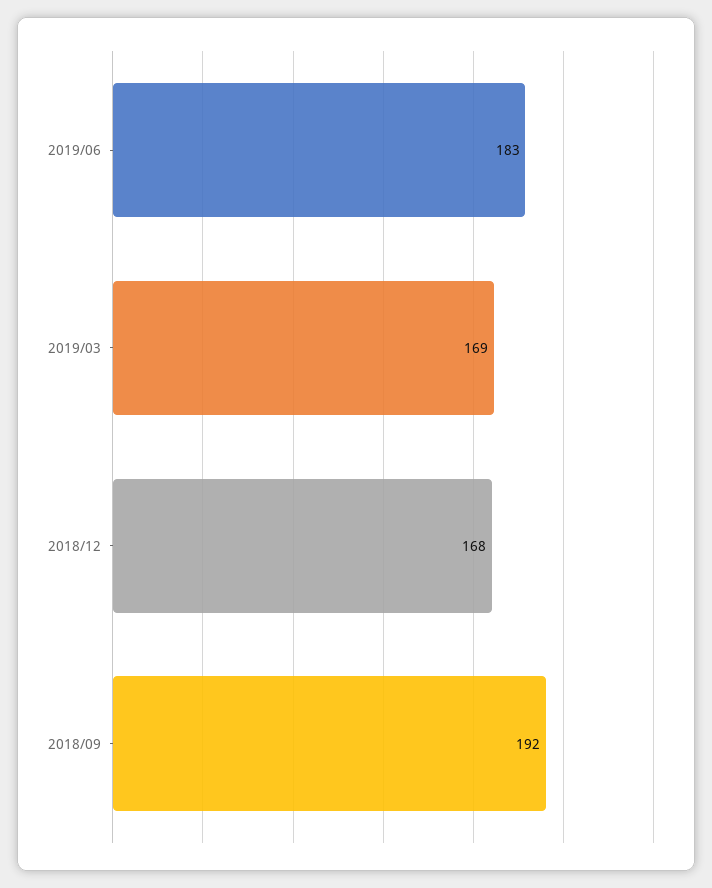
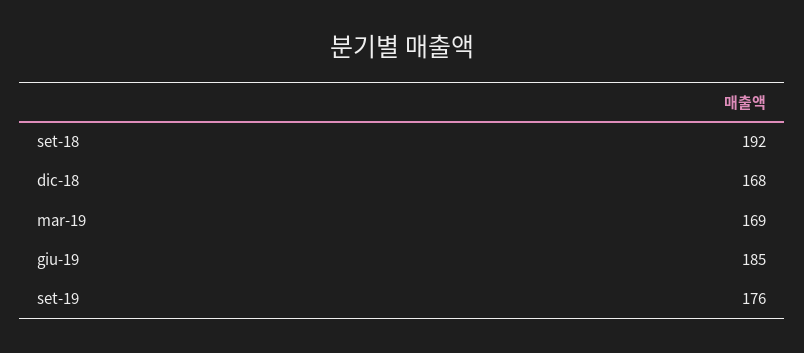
2019/06: 183 -> 185
set-19: none -> 176

